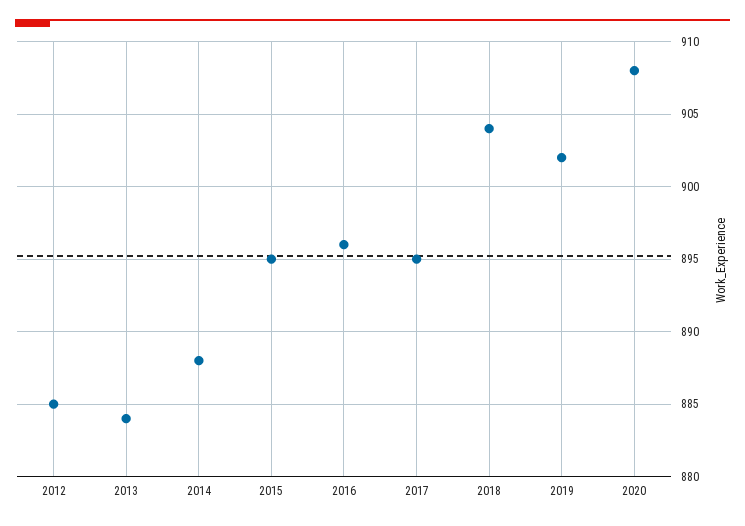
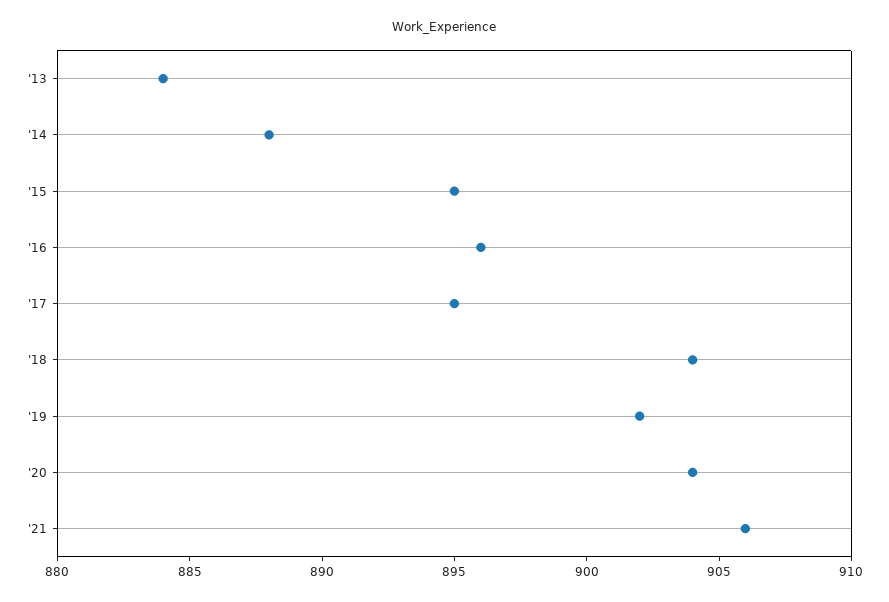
2012: 885 -> none
2020: 908 -> 904
'21: none -> 906

